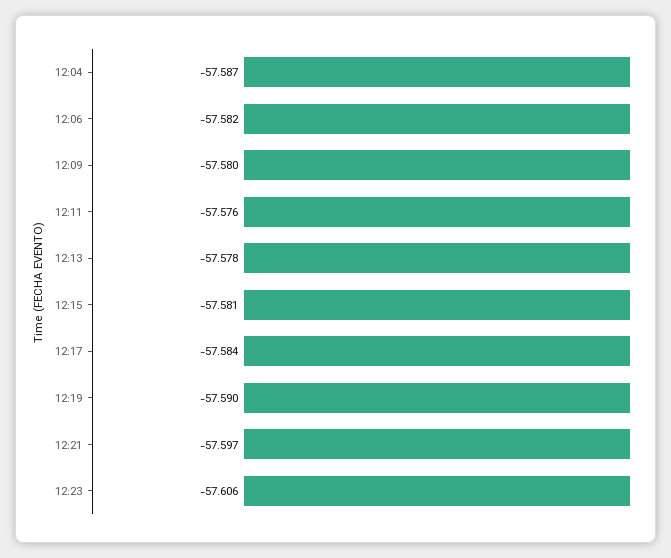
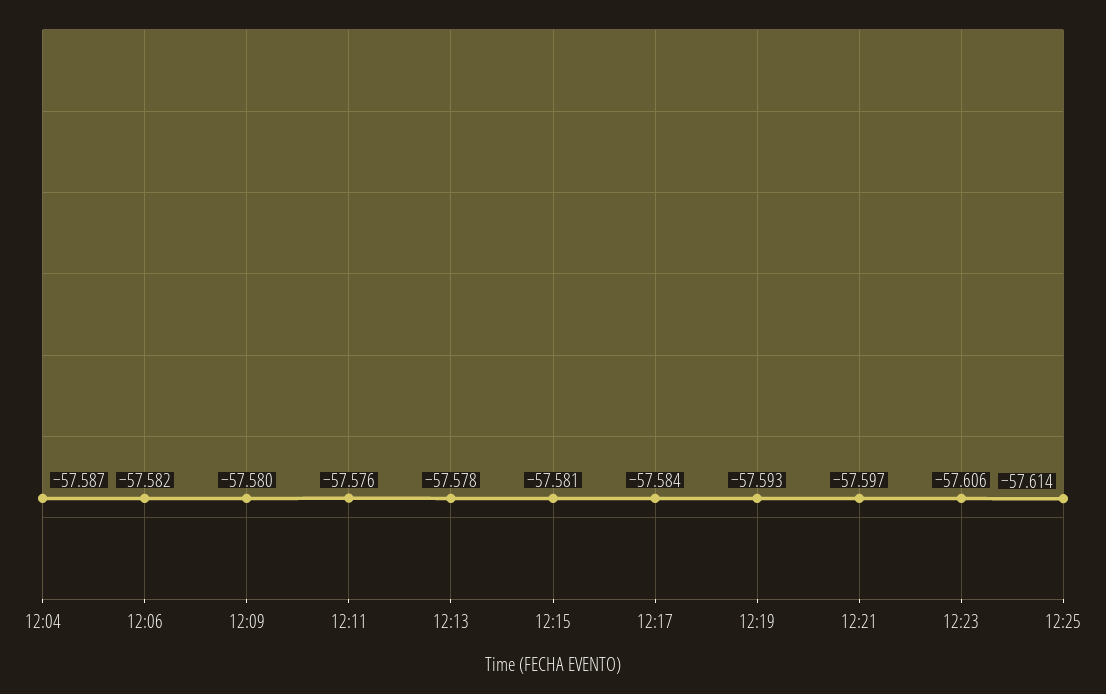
12:19: -57.59 -> -57.593
12:25: none -> -57.614

